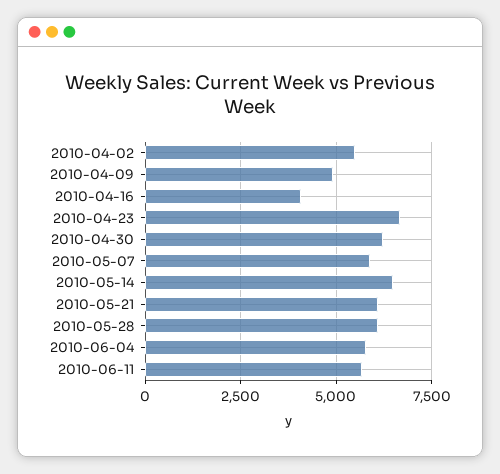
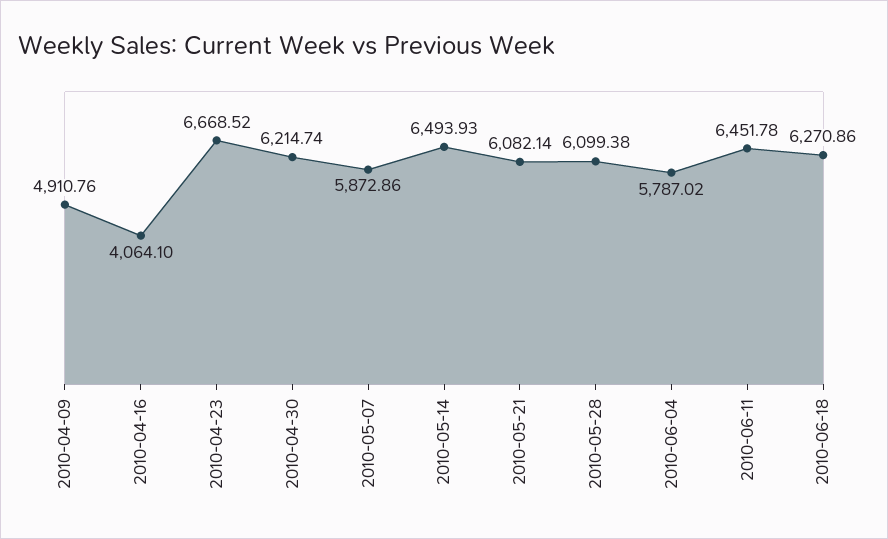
2010-04-02: 5500 -> none
2010-06-11: 5750 -> 6451.78
2010-06-18: none -> 6270.86

